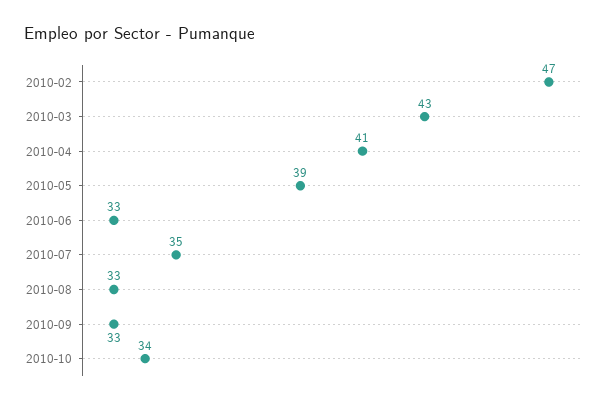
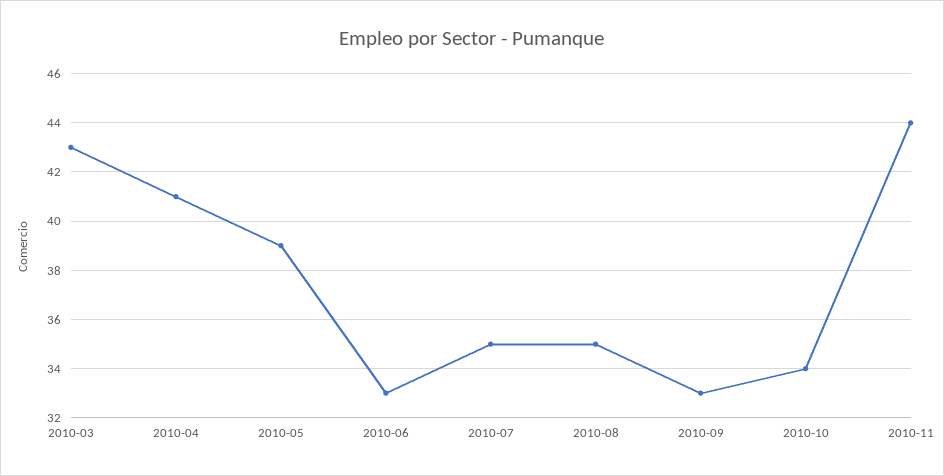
2010-02: 47 -> none
2010-08: 33 -> 35
2010-11: none -> 44

